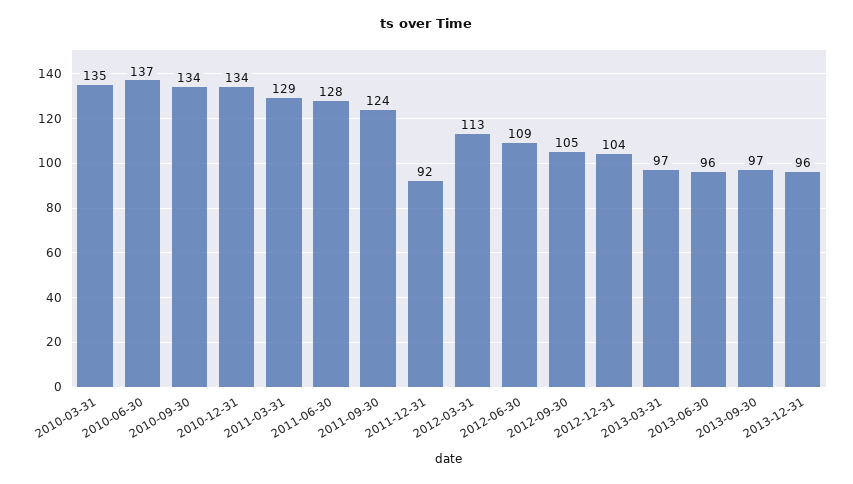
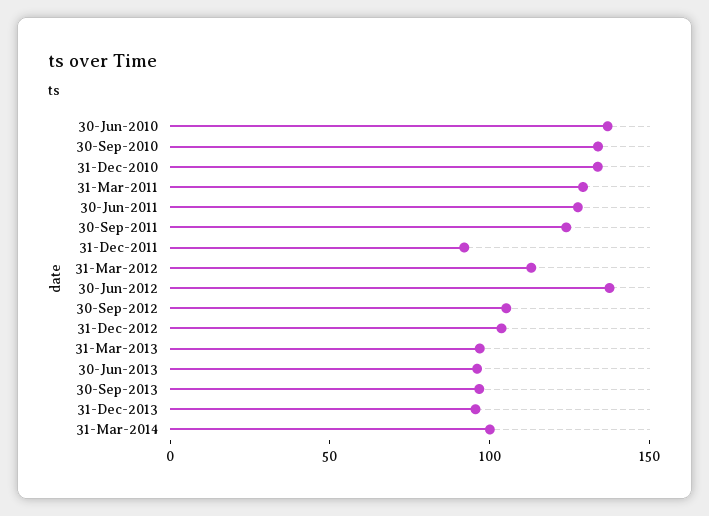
2010-03-31: 135 -> none
2012-06-30: 109 -> 140
31-Mar-2014: none -> 100

